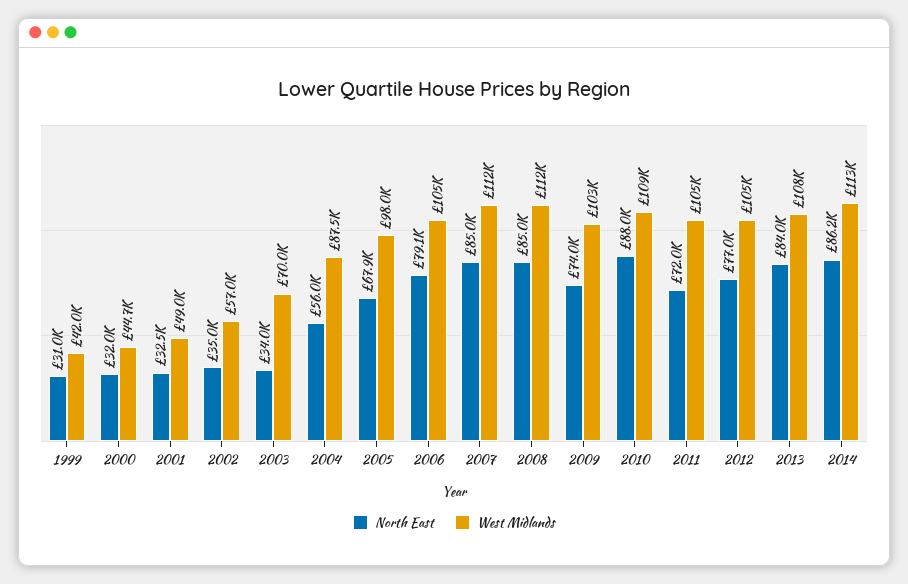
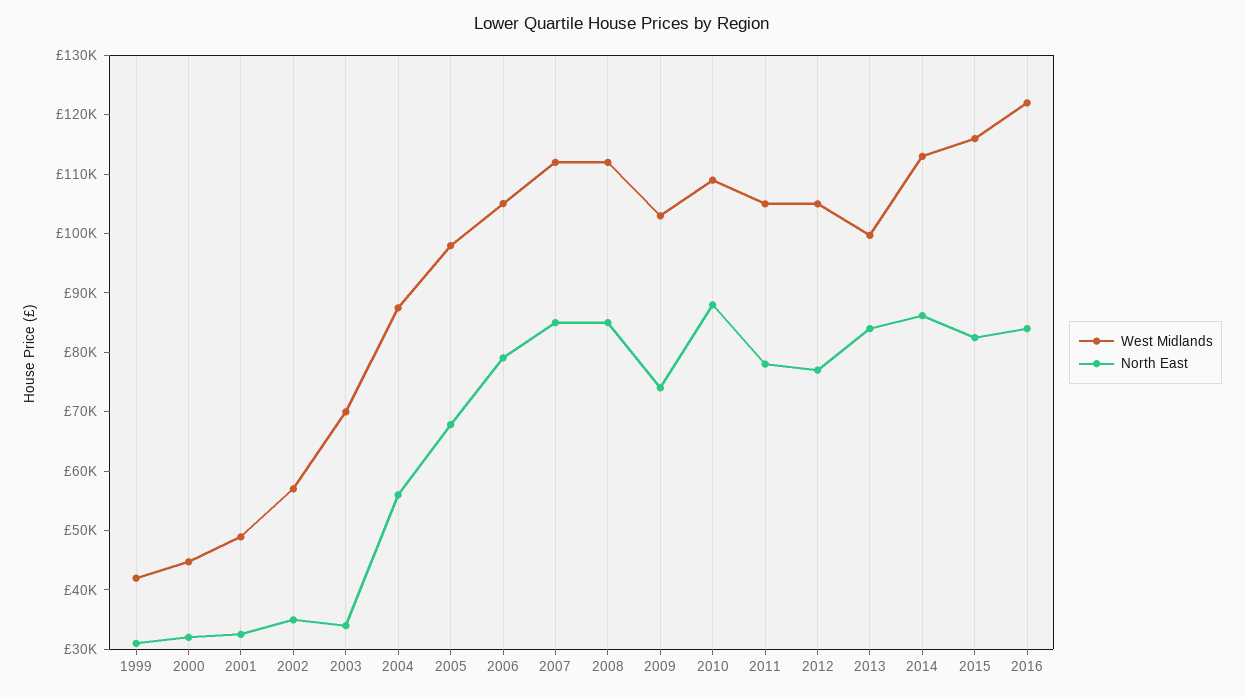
North East, 2011: 72000 -> 78000
West Midlands, 2013: 108000 -> 100000
West Midlands, 2015: none -> 116000
North East, 2015: none -> 82000
West Midlands, 2016: none -> 122000
North East, 2016: none -> 84000

